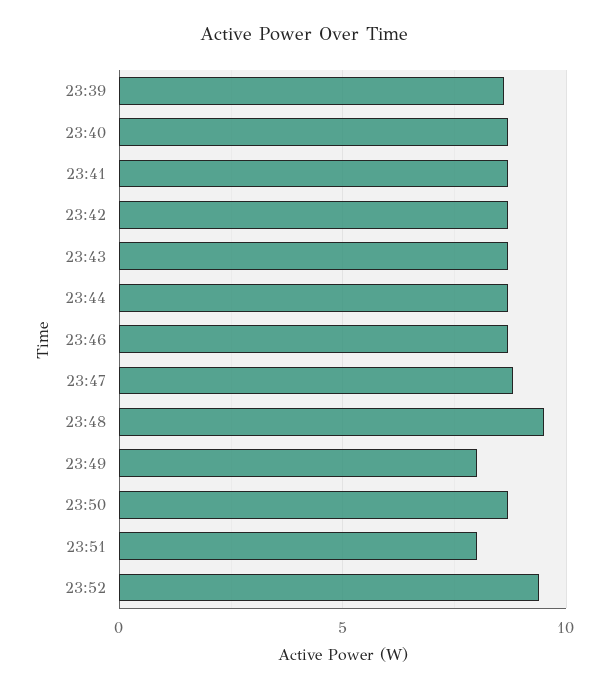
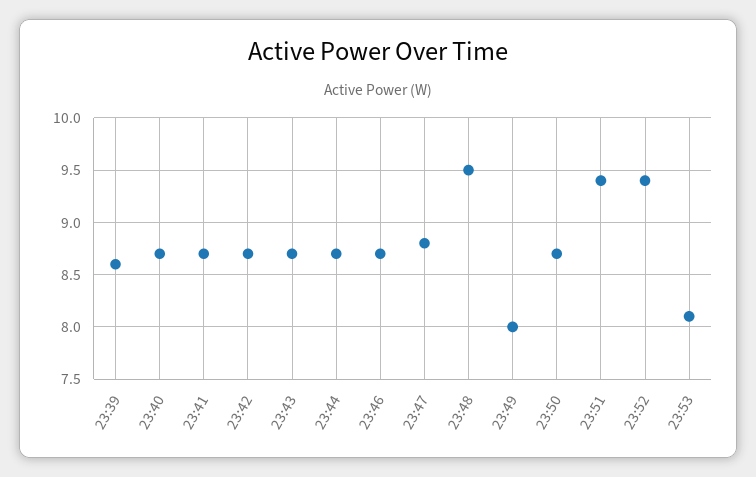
23:51: 8 -> 9.4
23:53: none -> 8.1

